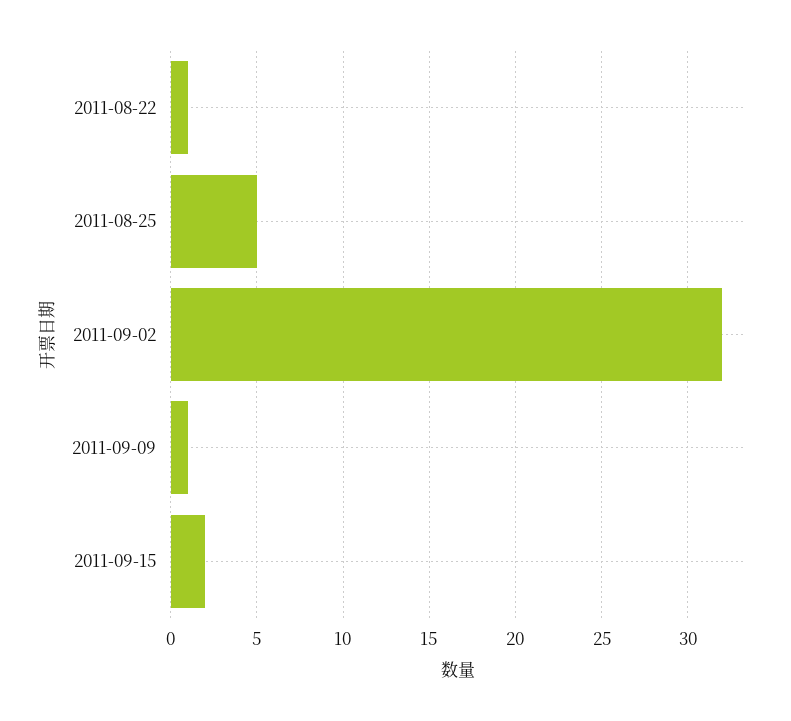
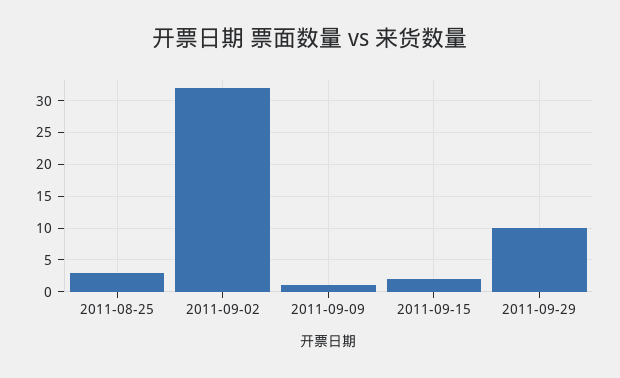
2011-08-22: 1 -> none
2011-08-25: 5 -> 3
2011-09-29: none -> 10

